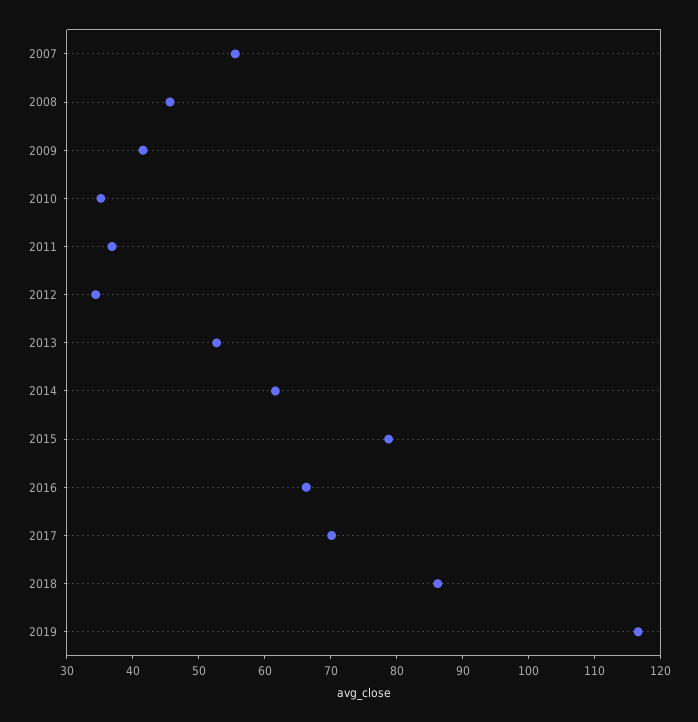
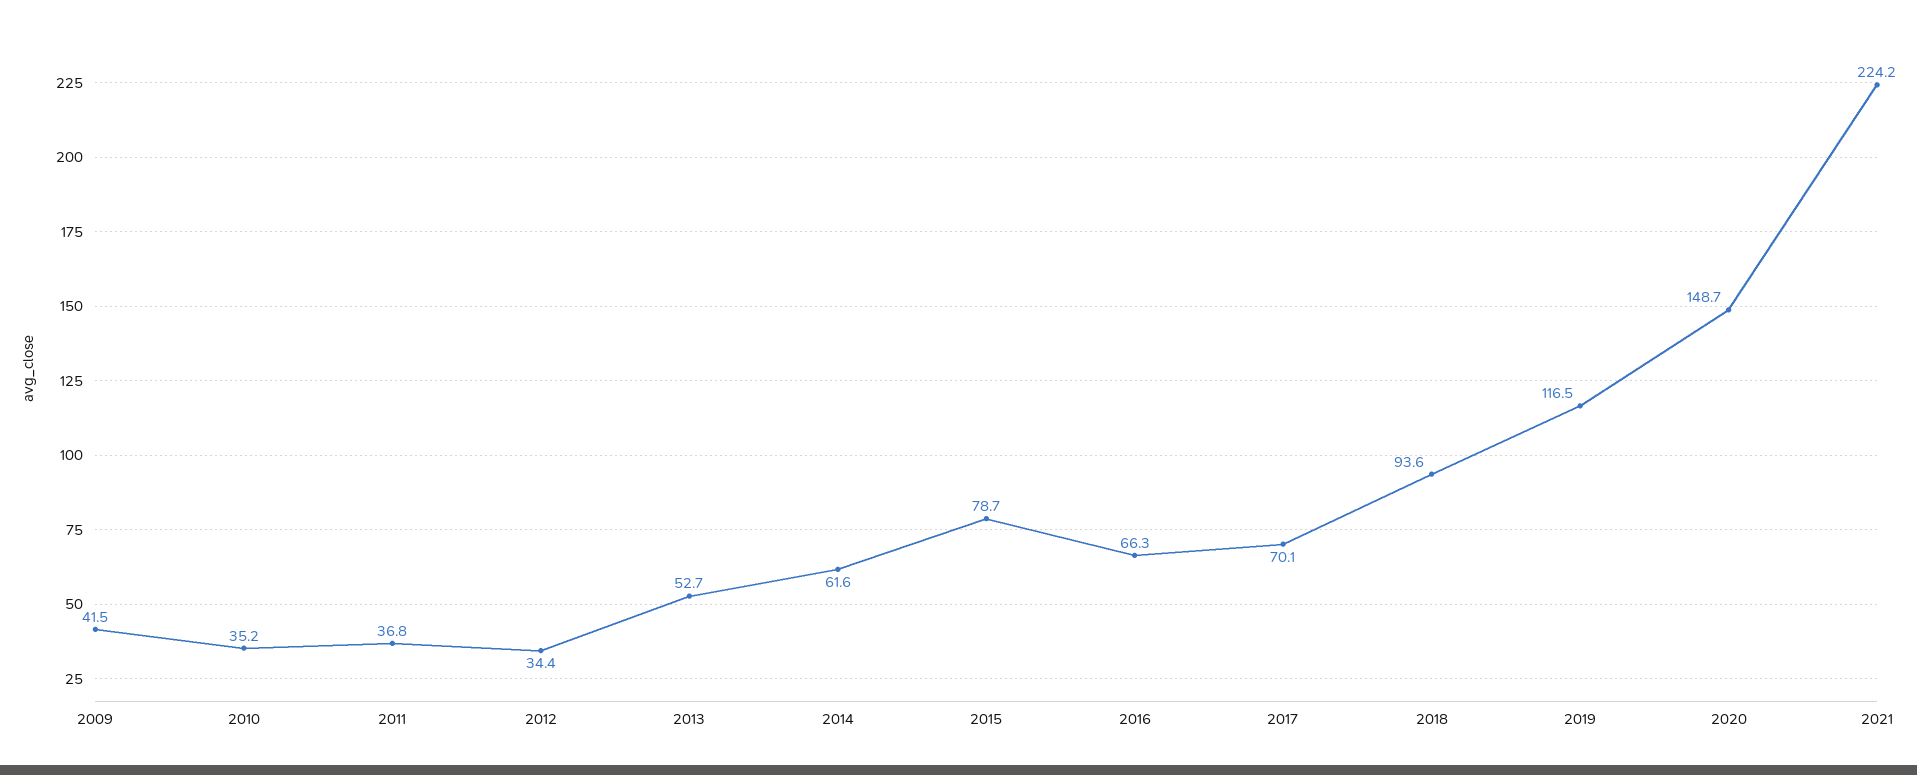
2007: 56 -> none
2008: 46 -> none
2018: 86 -> 93.6
2020: none -> 148.7
2021: none -> 224.2

